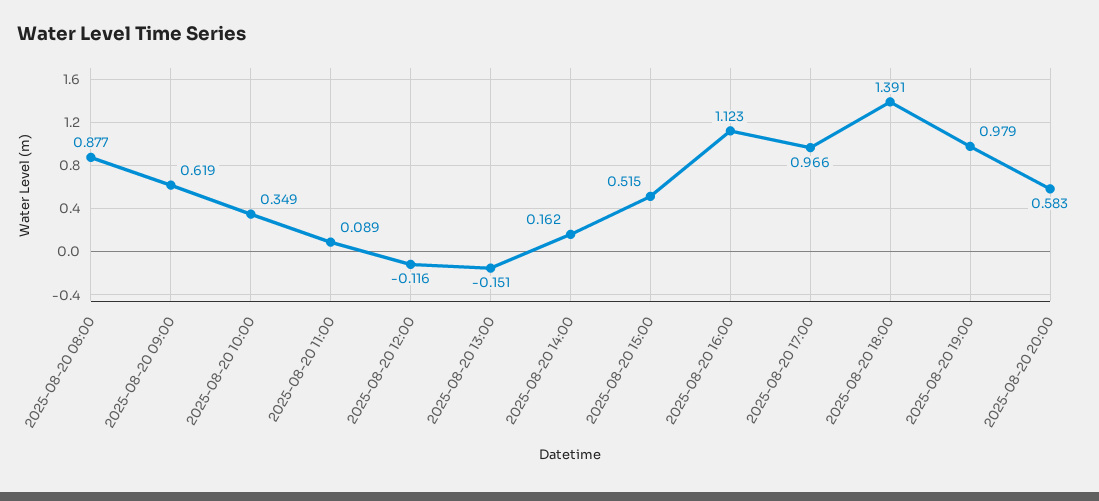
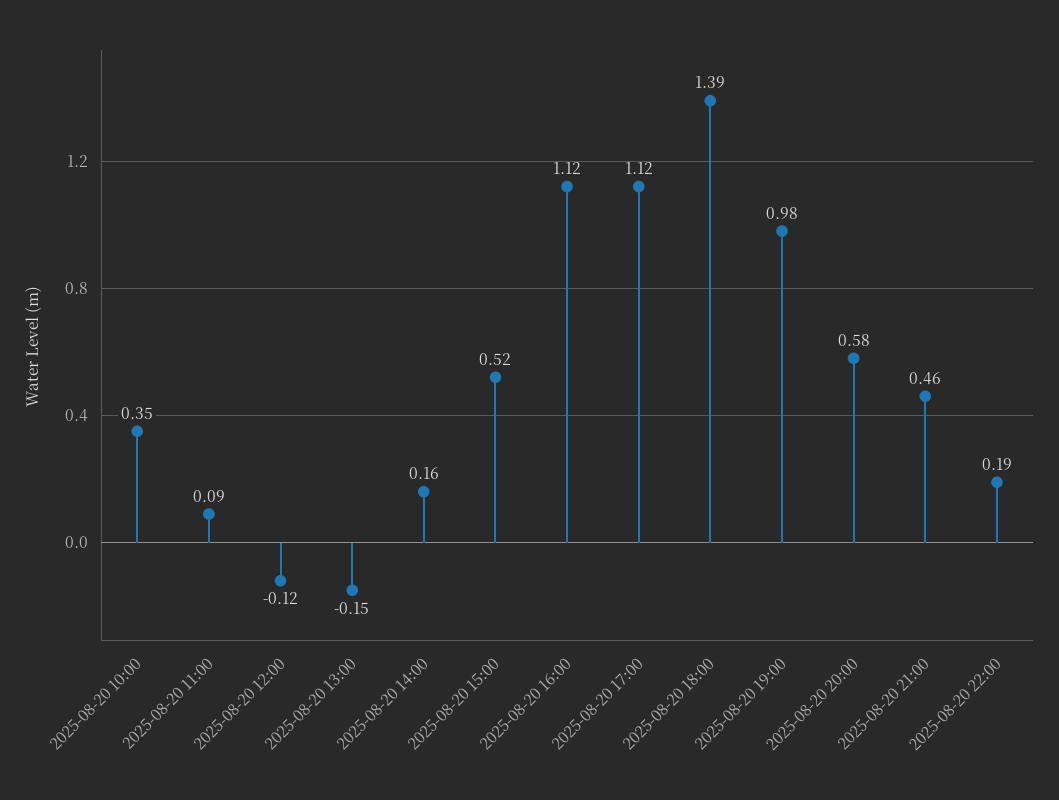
2025-08-20 08:00: 0.877 -> none
2025-08-20 09:00: 0.619 -> none
2025-08-20 17:00: 0.966 -> 1.12
2025-08-20 21:00: none -> 0.46
2025-08-20 22:00: none -> 0.19

